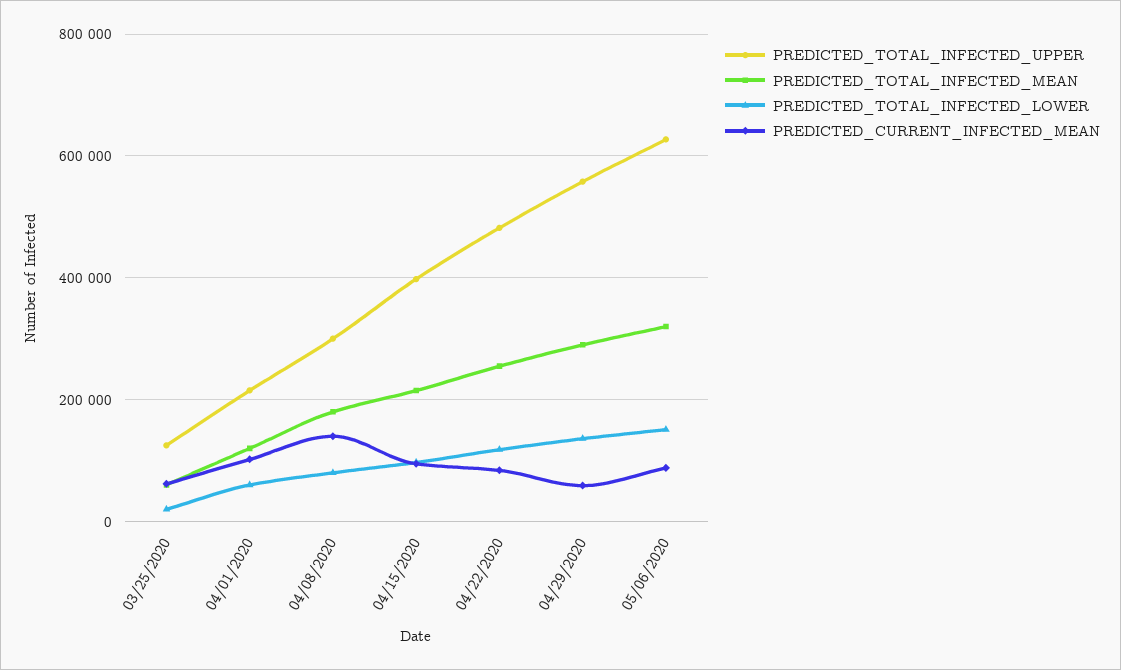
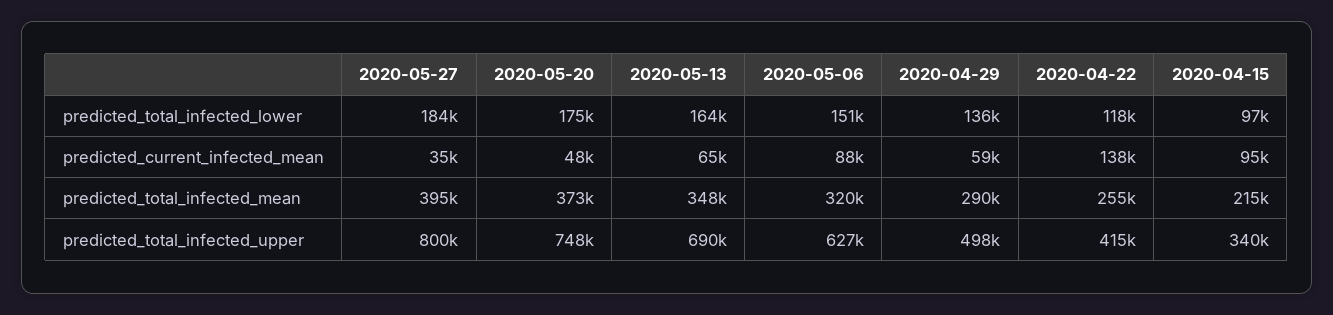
PREDICTED_TOTAL_INFECTED_UPPER, 03/25/2020: 120000 -> none
PREDICTED_TOTAL_INFECTED_MEAN, 03/25/2020: 60000 -> none
PREDICTED_TOTAL_INFECTED_LOWER, 03/25/2020: 20000 -> none
PREDICTED_CURRENT_INFECTED_MEAN, 03/25/2020: 60000 -> none
PREDICTED_TOTAL_INFECTED_UPPER, 04/01/2020: 220000 -> none
PREDICTED_TOTAL_INFECTED_MEAN, 04/01/2020: 120000 -> none
PREDICTED_TOTAL_INFECTED_LOWER, 04/01/2020: 60000 -> none
PREDICTED_CURRENT_INFECTED_MEAN, 04/01/2020: 100000 -> none
PREDICTED_TOTAL_INFECTED_UPPER, 04/08/2020: 300000 -> none
PREDICTED_TOTAL_INFECTED_MEAN, 04/08/2020: 180000 -> none
PREDICTED_TOTAL_INFECTED_LOWER, 04/08/2020: 80000 -> none
PREDICTED_CURRENT_INFECTED_MEAN, 04/08/2020: 140000 -> none
PREDICTED_TOTAL_INFECTED_UPPER, 04/15/2020: 400000 -> 340000
PREDICTED_TOTAL_INFECTED_UPPER, 04/22/2020: 480000 -> 415000
PREDICTED_CURRENT_INFECTED_MEAN, 04/22/2020: 80000 -> 138000
PREDICTED_TOTAL_INFECTED_UPPER, 04/29/2020: 560000 -> 498000
PREDICTED_TOTAL_INFECTED_LOWER, 2020-05-27: none -> 184000
PREDICTED_TOTAL_INFECTED_LOWER, 2020-05-20: none -> 175000
PREDICTED_TOTAL_INFECTED_LOWER, 2020-05-13: none -> 164000
PREDICTED_CURRENT_INFECTED_MEAN, 2020-05-27: none -> 35000
PREDICTED_CURRENT_INFECTED_MEAN, 2020-05-20: none -> 48000
PREDICTED_CURRENT_INFECTED_MEAN, 2020-05-13: none -> 65000
PREDICTED_TOTAL_INFECTED_MEAN, 2020-05-27: none -> 395000
PREDICTED_TOTAL_INFECTED_MEAN, 2020-05-20: none -> 373000
PREDICTED_TOTAL_INFECTED_MEAN, 2020-05-13: none -> 348000
PREDICTED_TOTAL_INFECTED_UPPER, 2020-05-27: none -> 800000
PREDICTED_TOTAL_INFECTED_UPPER, 2020-05-20: none -> 748000
PREDICTED_TOTAL_INFECTED_UPPER, 2020-05-13: none -> 690000

